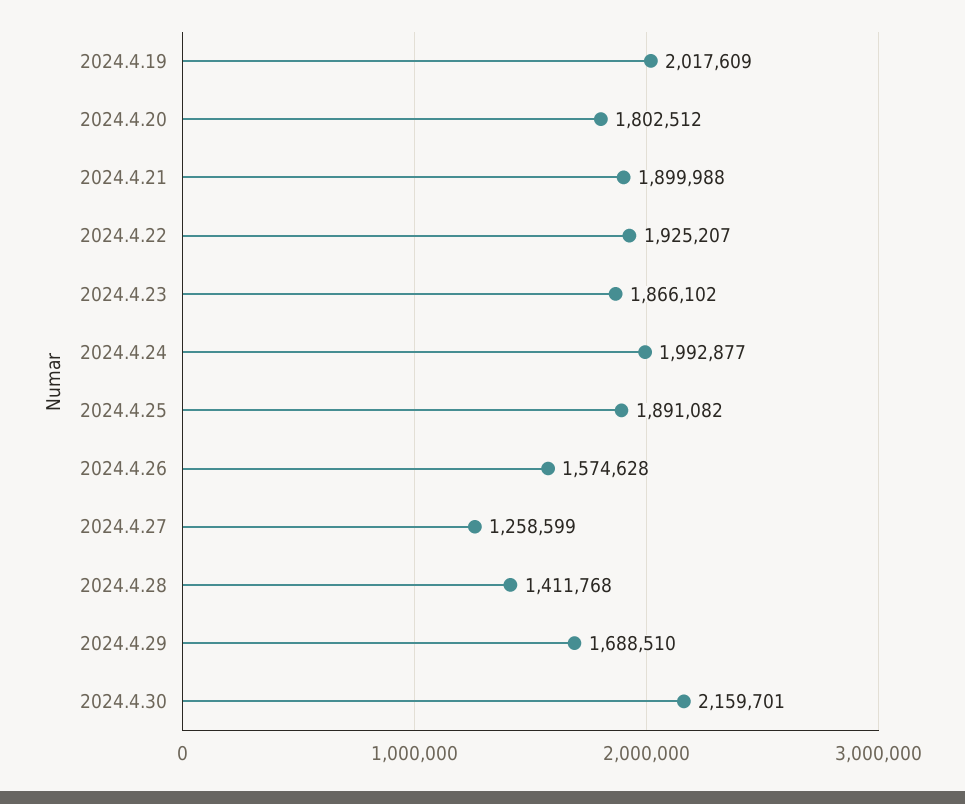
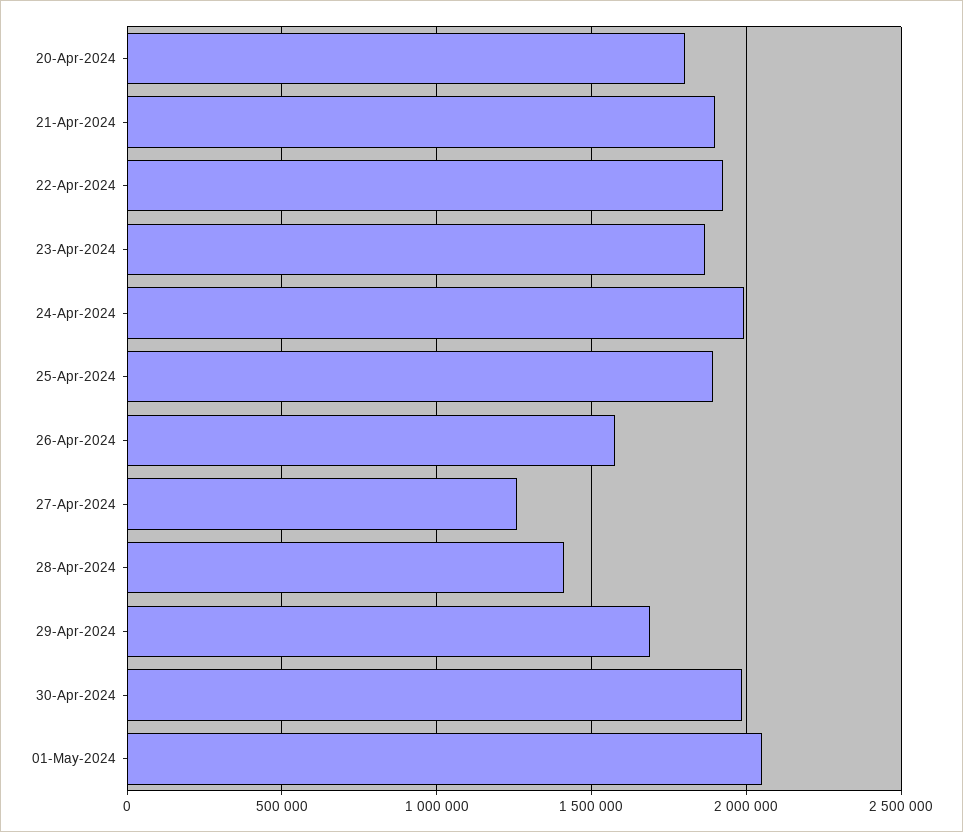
2024.4.19: 2017609 -> none
2024.4.30: 2159701 -> 2000000
01-May-2024: none -> 2050000

